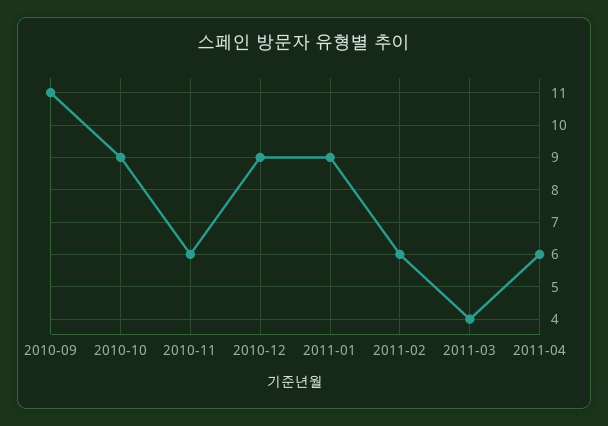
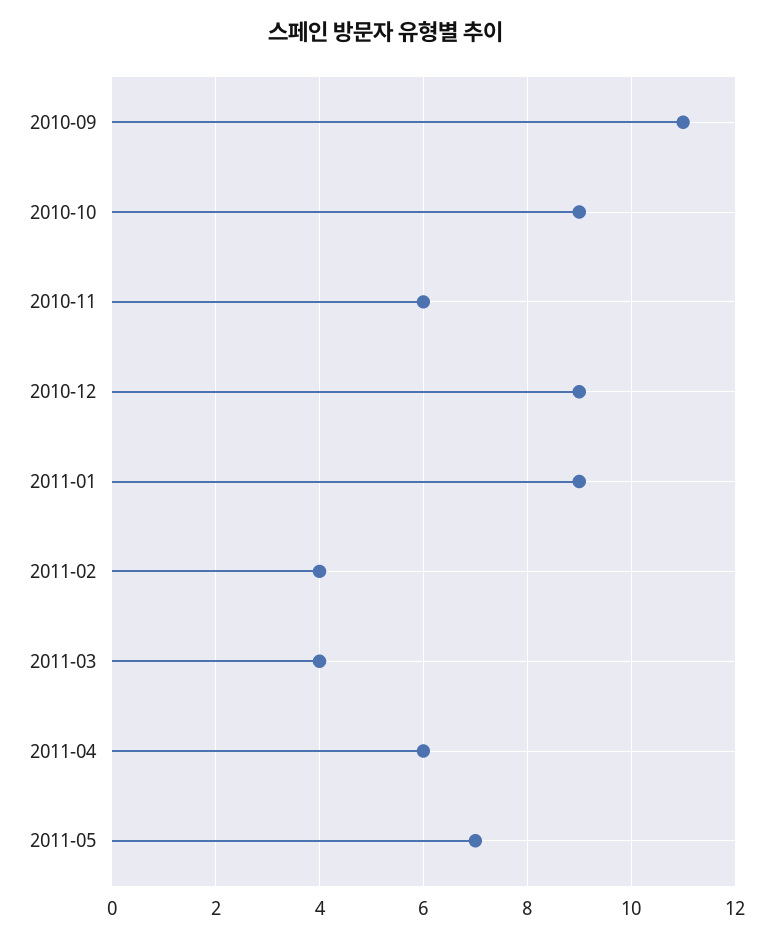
2011-02: 6 -> 4
2011-05: none -> 7

